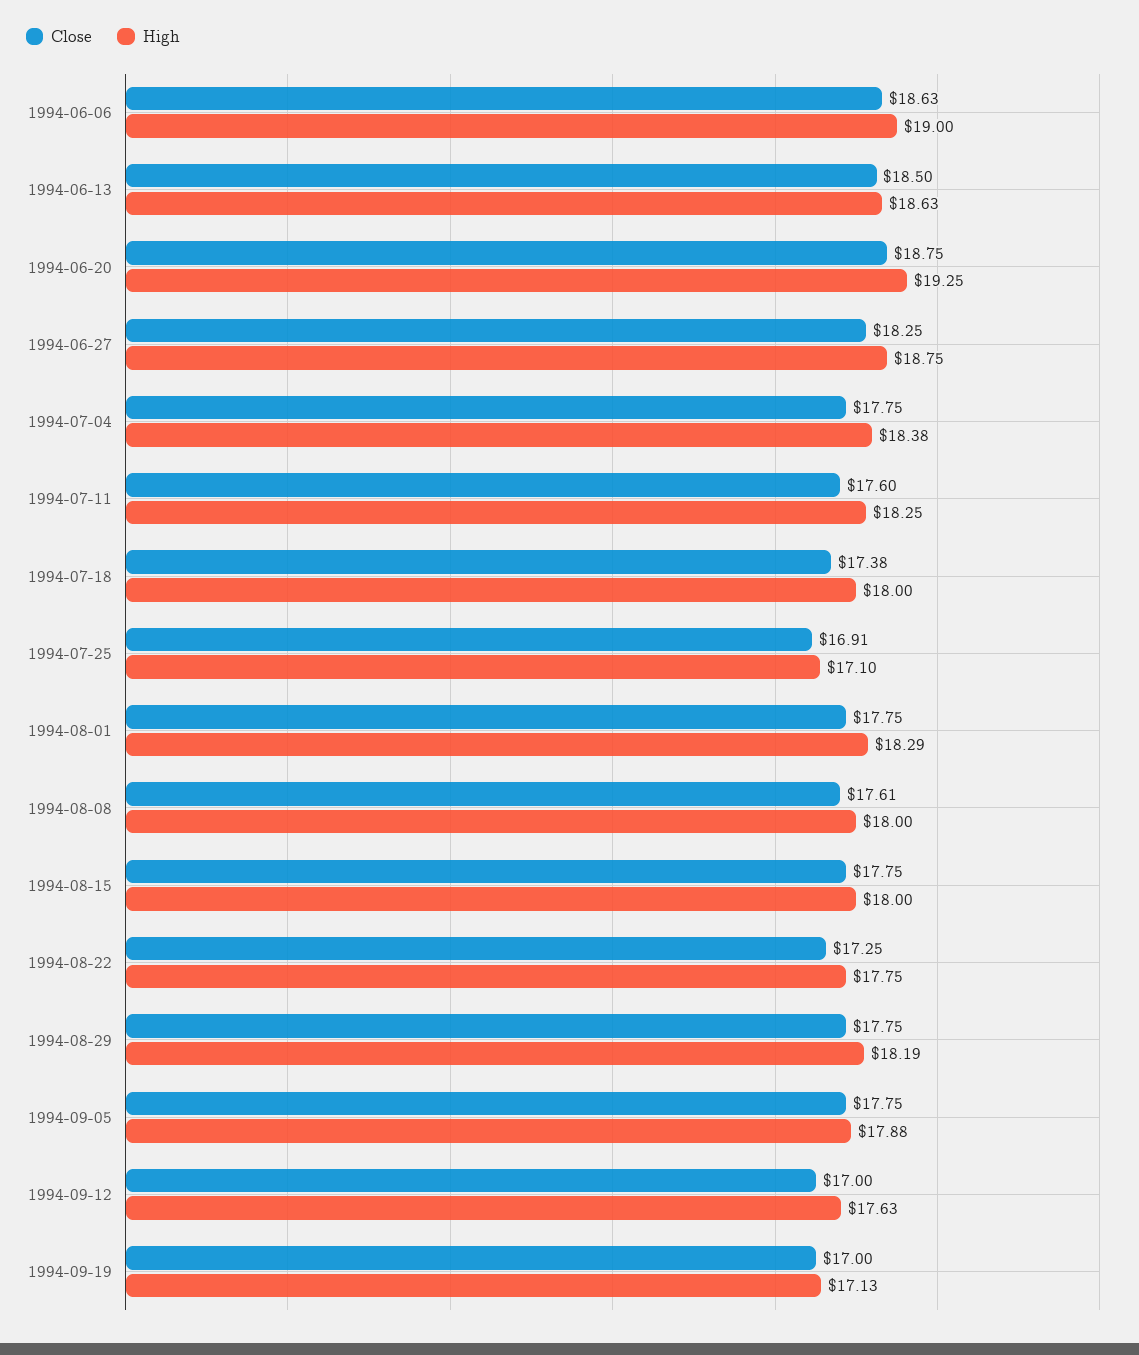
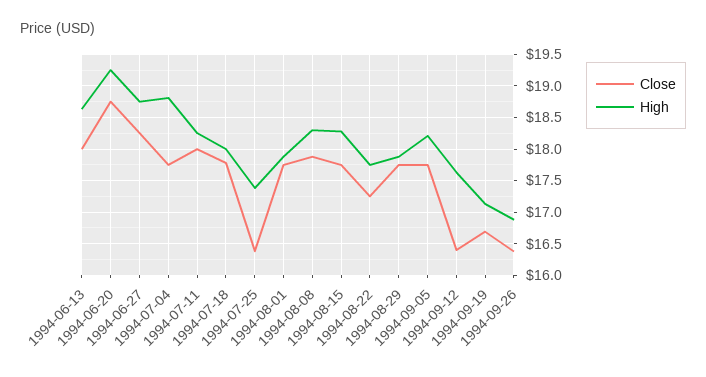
Close, 1994-06-06: 18.63 -> none
High, 1994-06-06: 19 -> none
Close, 1994-06-13: 18.5 -> 18
High, 1994-07-04: 18.38 -> 18.8
Close, 1994-07-11: 17.6 -> 18
Close, 1994-07-18: 17.38 -> 17.8
Close, 1994-07-25: 16.91 -> 16.4
High, 1994-07-25: 17.1 -> 17.4
High, 1994-08-01: 18.29 -> 17.9
Close, 1994-08-08: 17.61 -> 17.9
High, 1994-08-08: 18 -> 18.3
High, 1994-08-15: 18 -> 18.3
High, 1994-08-29: 18.19 -> 17.9
High, 1994-09-05: 17.88 -> 18.2
Close, 1994-09-12: 17 -> 16.4
Close, 1994-09-19: 17 -> 16.7
Close, 1994-09-26: none -> 16.4
High, 1994-09-26: none -> 16.9

